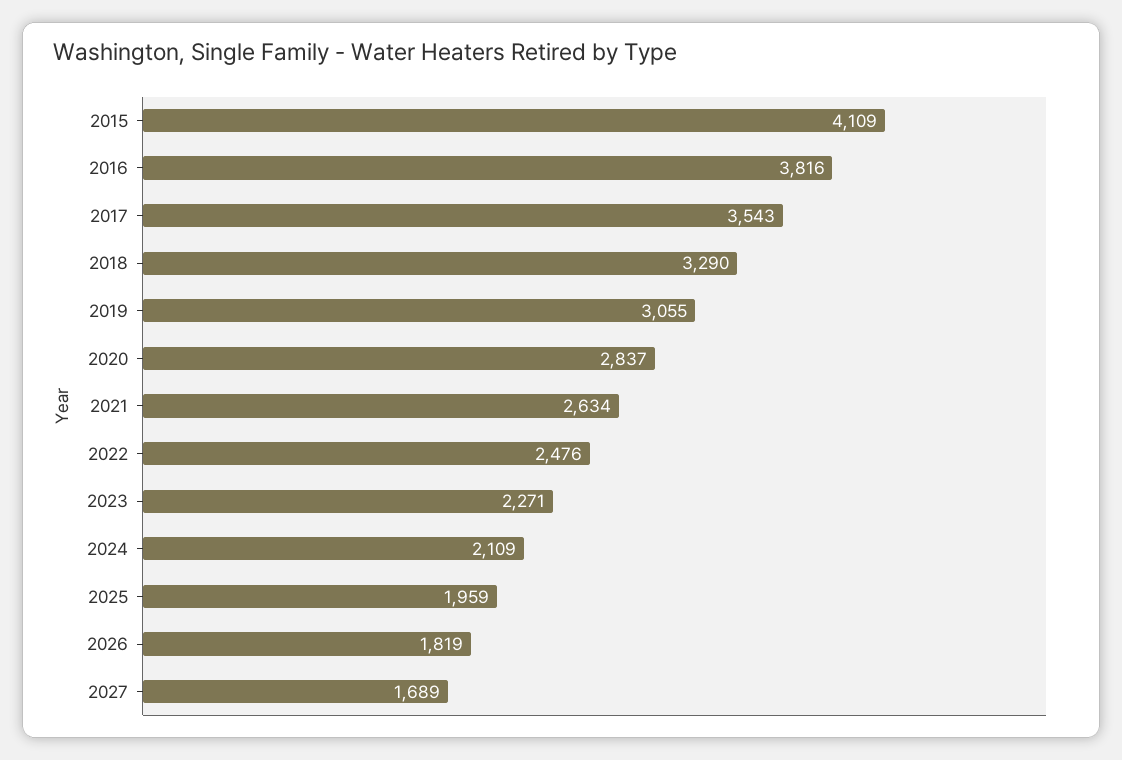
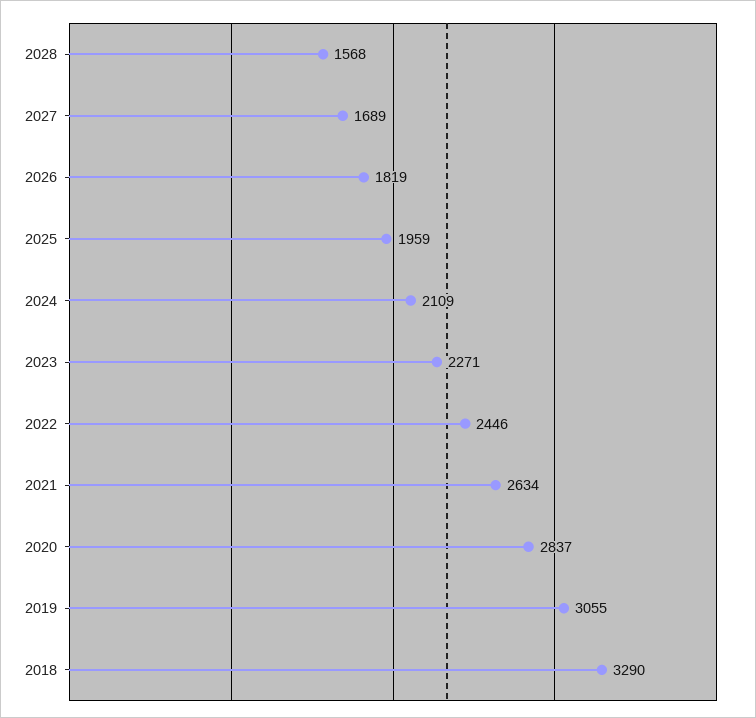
2015: 4109 -> none
2016: 3816 -> none
2017: 3543 -> none
2022: 2476 -> 2446
2028: none -> 1568

